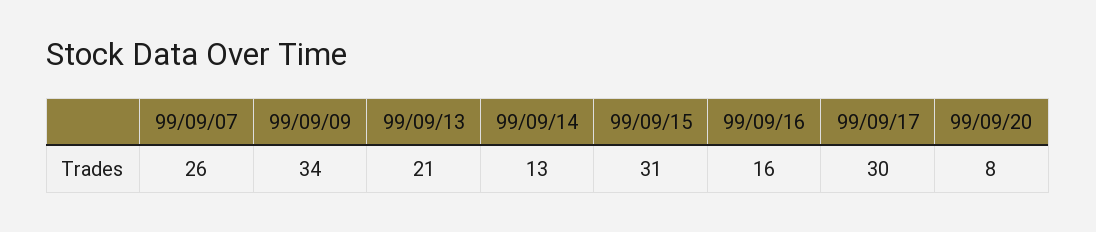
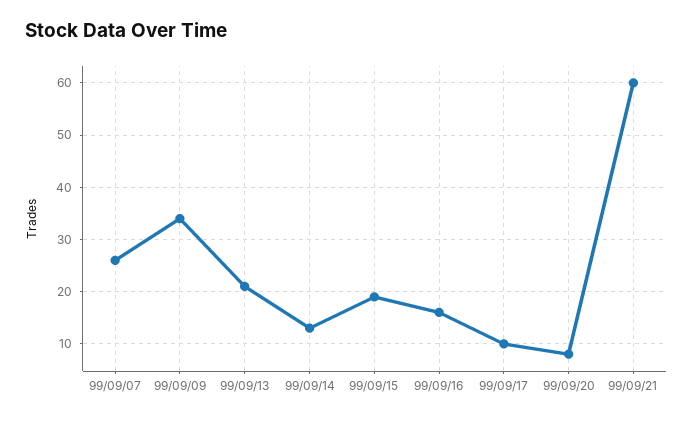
99/09/15: 31 -> 20
99/09/17: 30 -> 10
99/09/21: none -> 60

